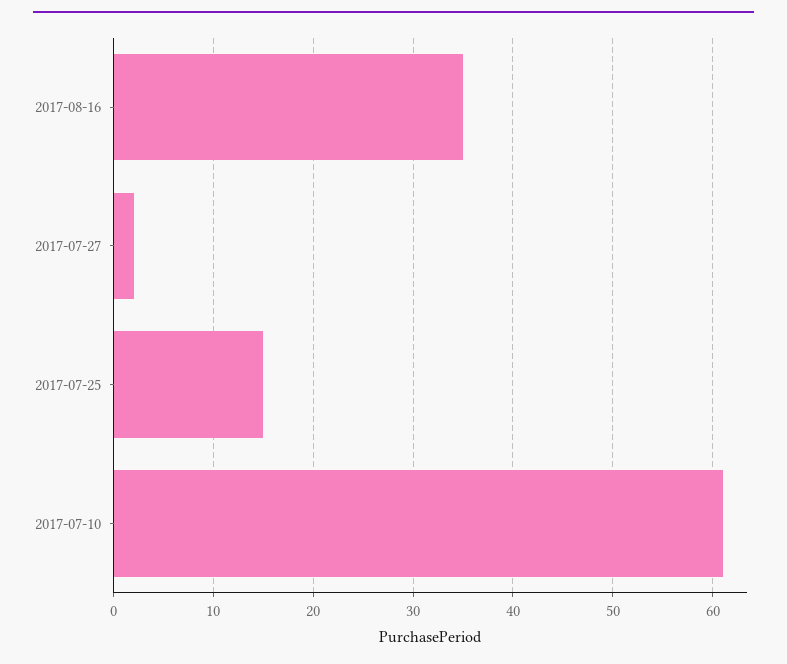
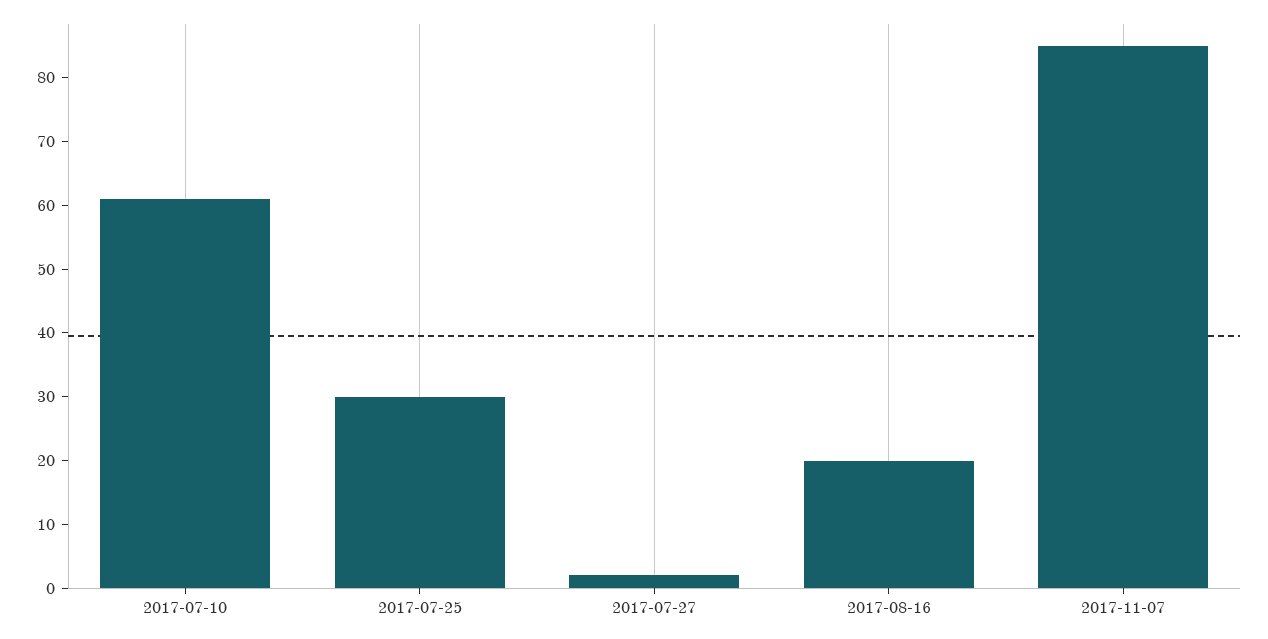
2017-08-16: 35 -> 20
2017-07-25: 15 -> 30
2017-11-07: none -> 85

